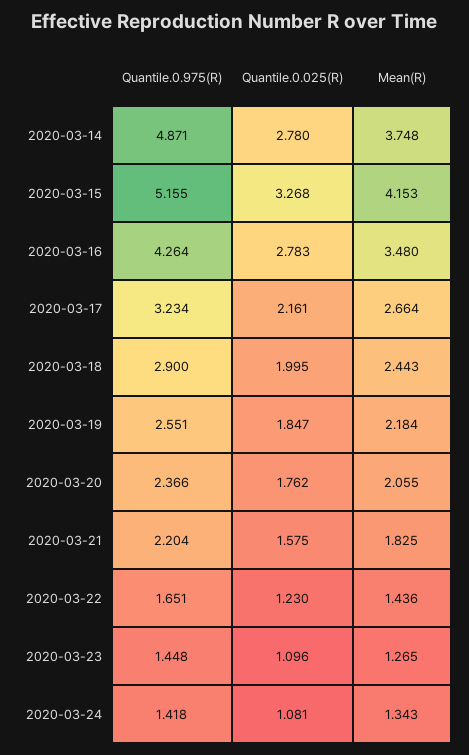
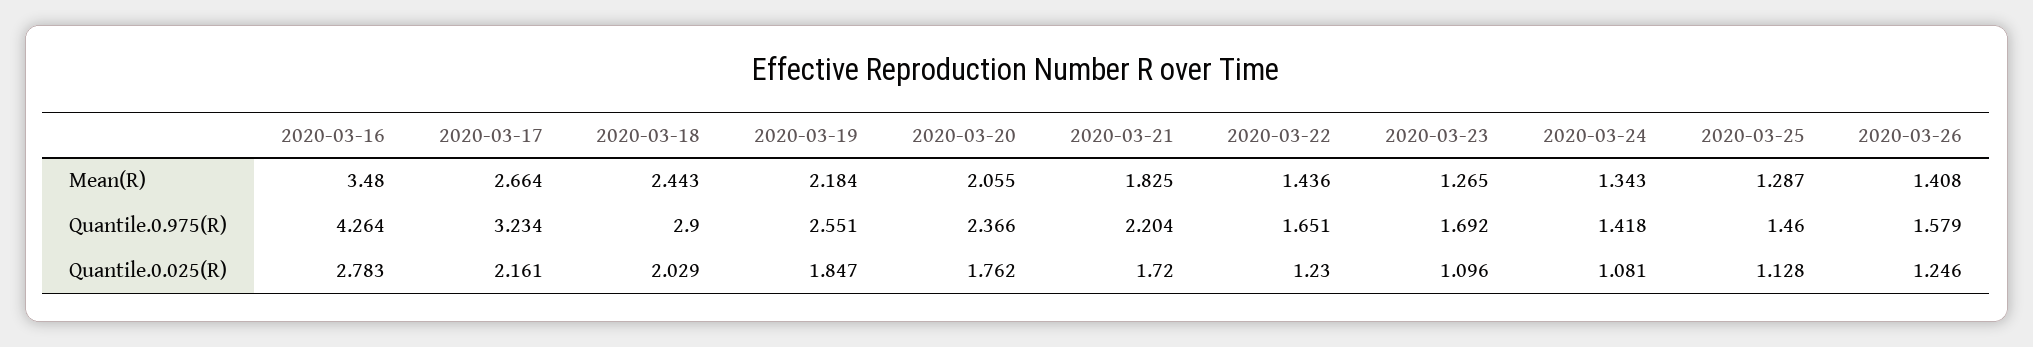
Quantile.0.975(R), 2020-03-14: 4.871 -> none
Quantile.0.025(R), 2020-03-14: 2.78 -> none
Mean(R), 2020-03-14: 3.748 -> none
Quantile.0.975(R), 2020-03-15: 5.155 -> none
Quantile.0.025(R), 2020-03-15: 3.268 -> none
Mean(R), 2020-03-15: 4.153 -> none
Quantile.0.025(R), 2020-03-18: 1.995 -> 2.029
Quantile.0.025(R), 2020-03-21: 1.575 -> 1.72
Quantile.0.975(R), 2020-03-23: 1.448 -> 1.692
Mean(R), 2020-03-25: none -> 1.287
Mean(R), 2020-03-26: none -> 1.408
Quantile.0.975(R), 2020-03-25: none -> 1.46
Quantile.0.975(R), 2020-03-26: none -> 1.579
Quantile.0.025(R), 2020-03-25: none -> 1.128
Quantile.0.025(R), 2020-03-26: none -> 1.246

